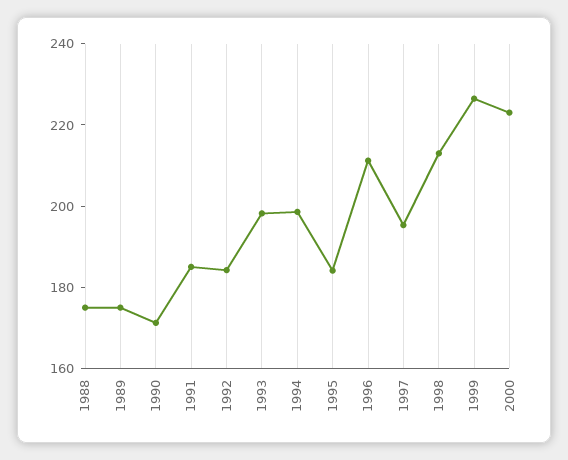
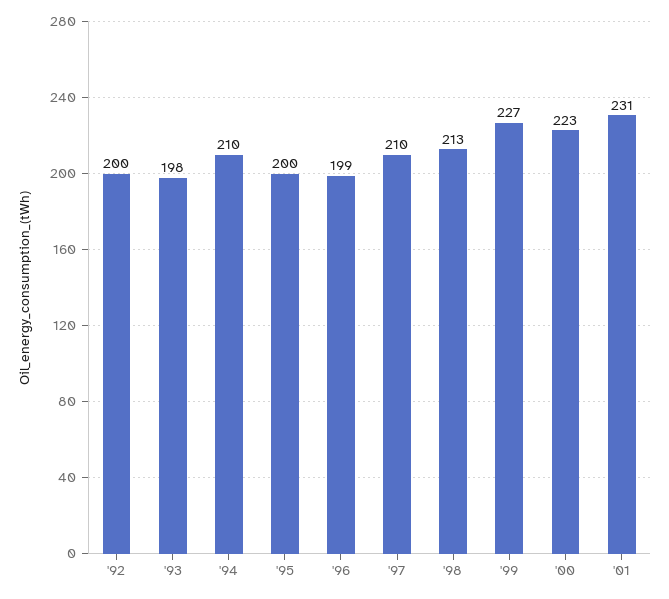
1988: 175 -> none
1989: 175 -> none
1990: 170 -> none
1991: 185 -> none
1992: 185 -> 200
1994: 200 -> 210
1995: 185 -> 200
1996: 210 -> 199
1997: 195 -> 210
'01: none -> 231

